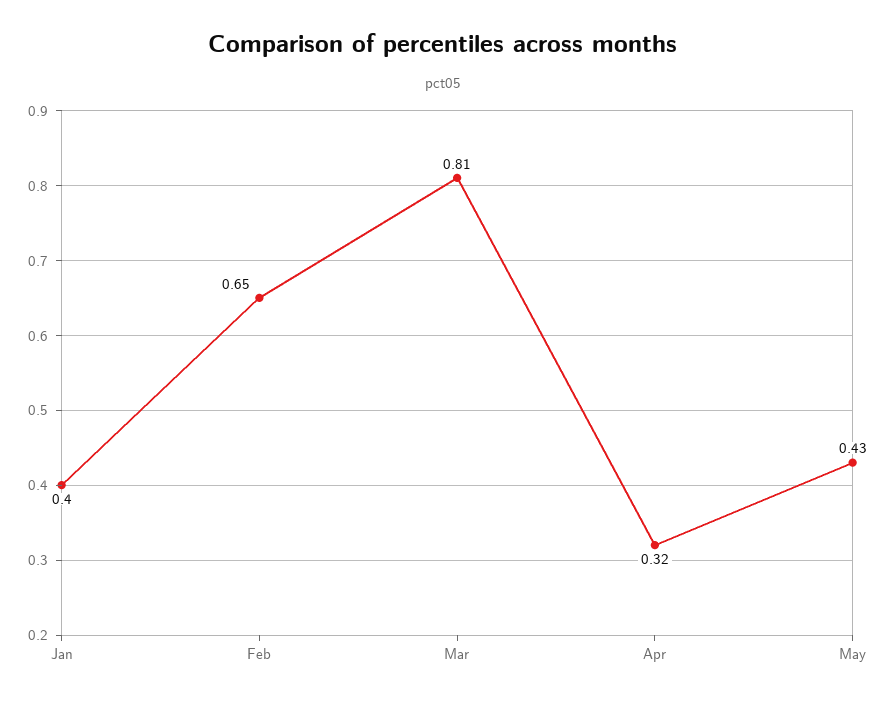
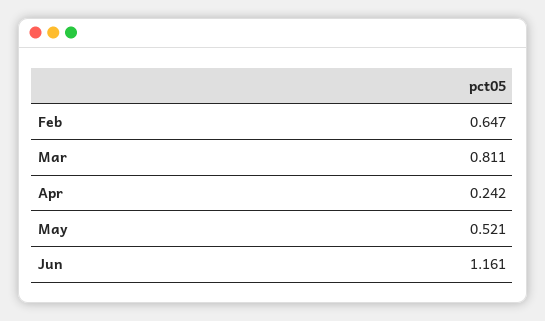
Jan: 0.4 -> none
Apr: 0.32 -> 0.242
May: 0.43 -> 0.521
Jun: none -> 1.161

